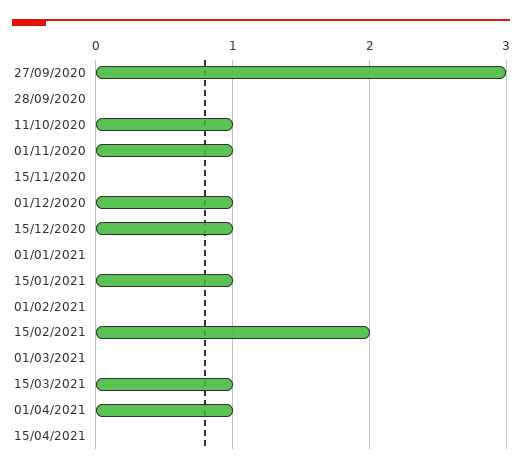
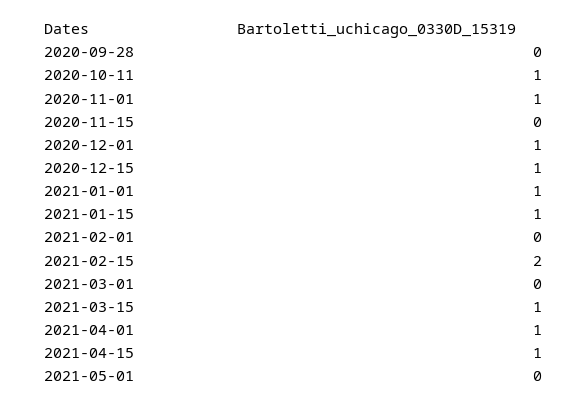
27/09/2020: 3 -> none
01/01/2021: 0 -> 1
15/04/2021: 0 -> 1
2021-05-01: none -> 0

